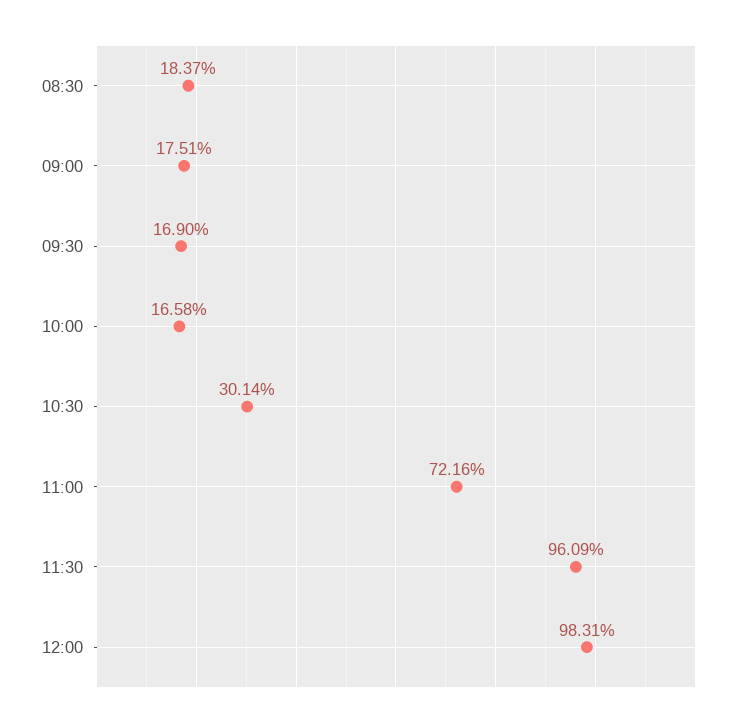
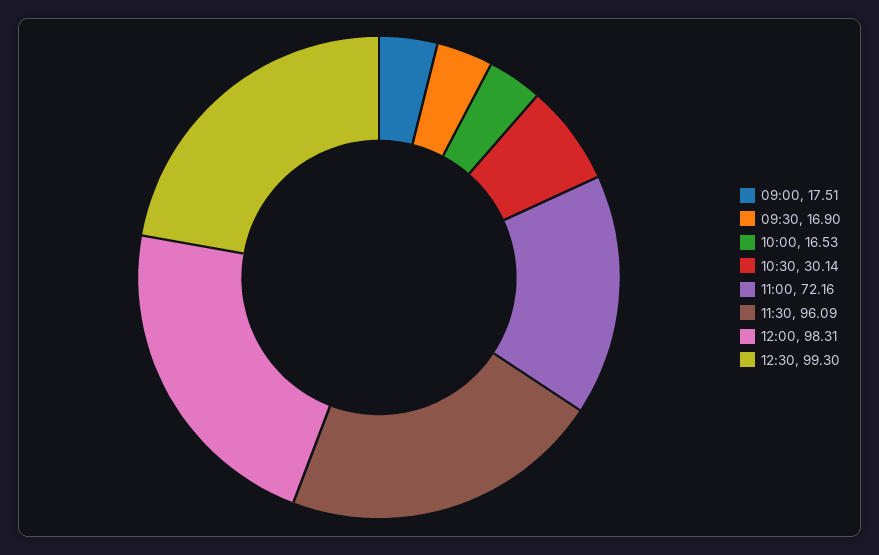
08:30: 18.37 -> none
10:00: 16.58 -> 16.53
12:30: none -> 99.3

